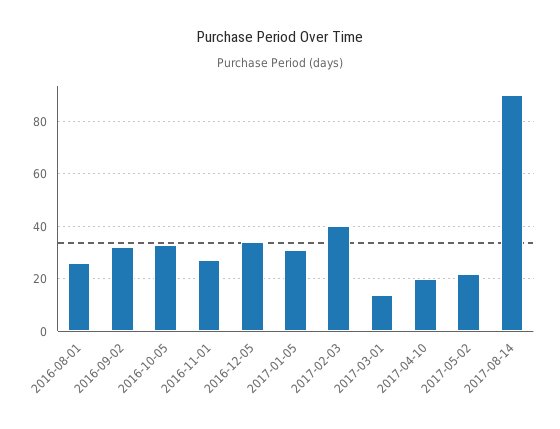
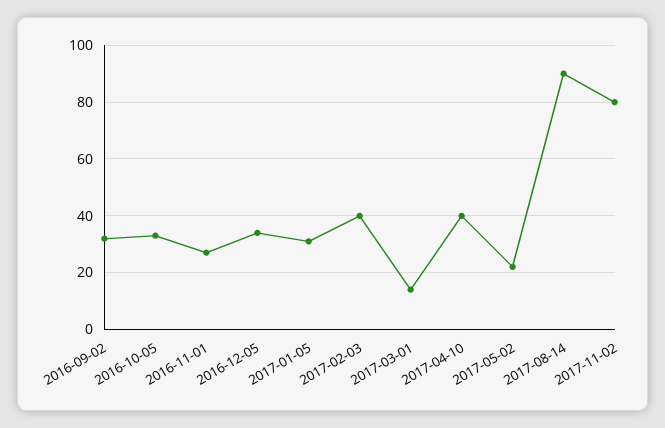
2016-08-01: 25 -> none
2017-04-10: 20 -> 40
2017-11-02: none -> 80

